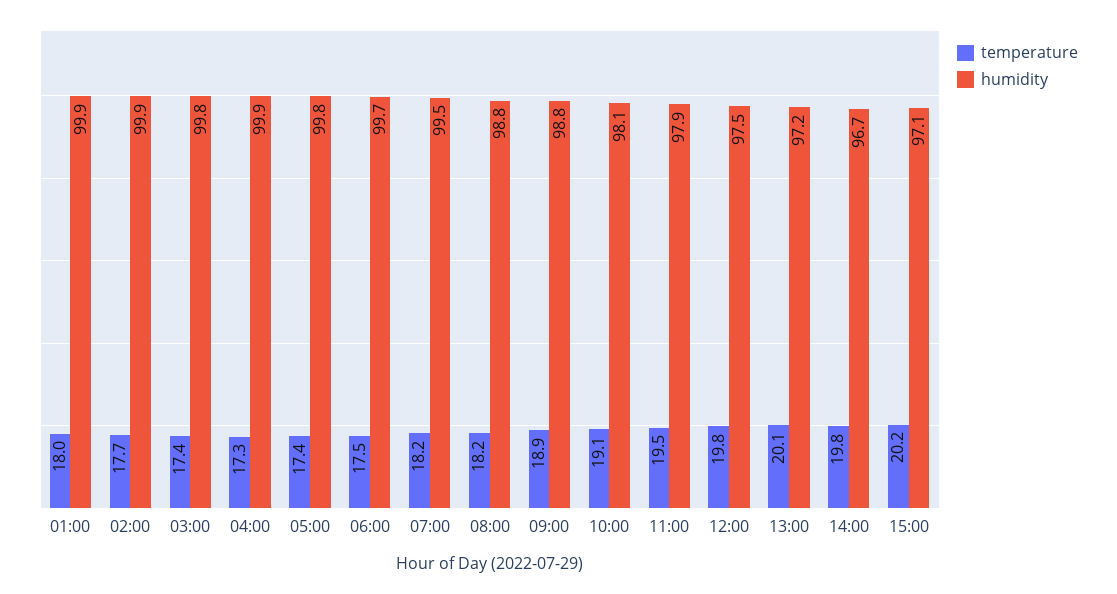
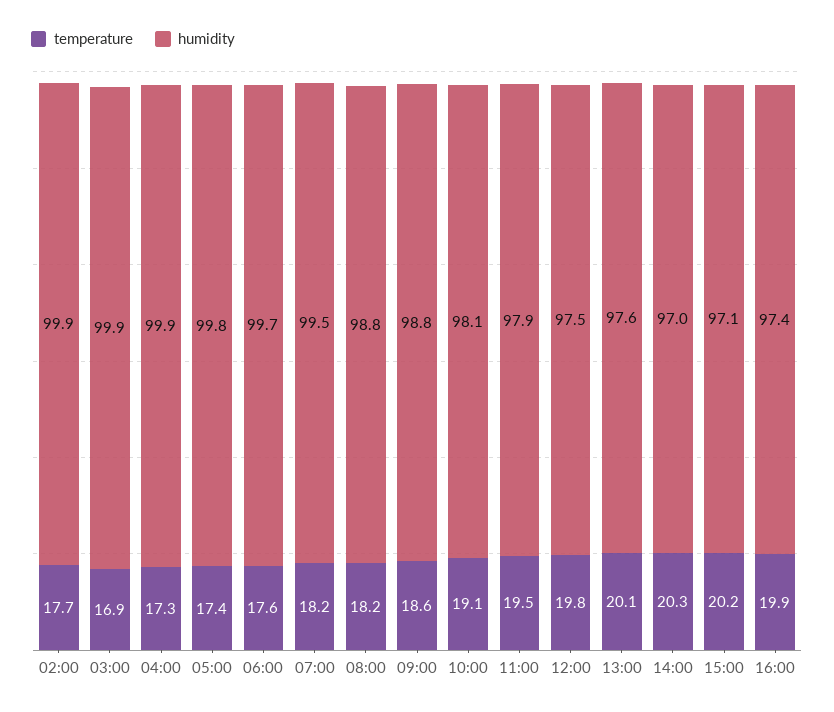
temperature, 01:00: 18 -> none
humidity, 01:00: 99.9 -> none
temperature, 03:00: 17.4 -> 16.9
humidity, 03:00: 99.8 -> 99.9
temperature, 06:00: 17.5 -> 17.6
temperature, 09:00: 18.9 -> 18.6
humidity, 13:00: 97.2 -> 97.6
temperature, 14:00: 19.8 -> 20.3
humidity, 14:00: 96.7 -> 97
temperature, 16:00: none -> 19.9
humidity, 16:00: none -> 97.4

